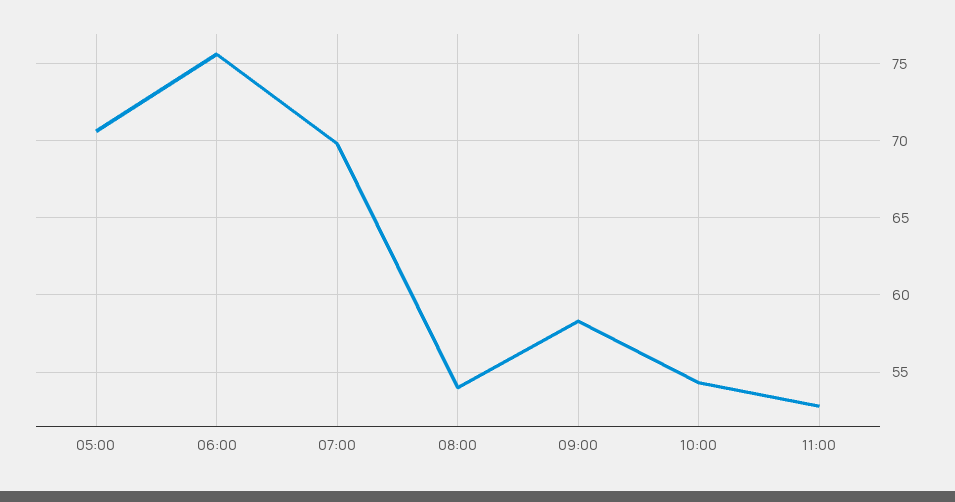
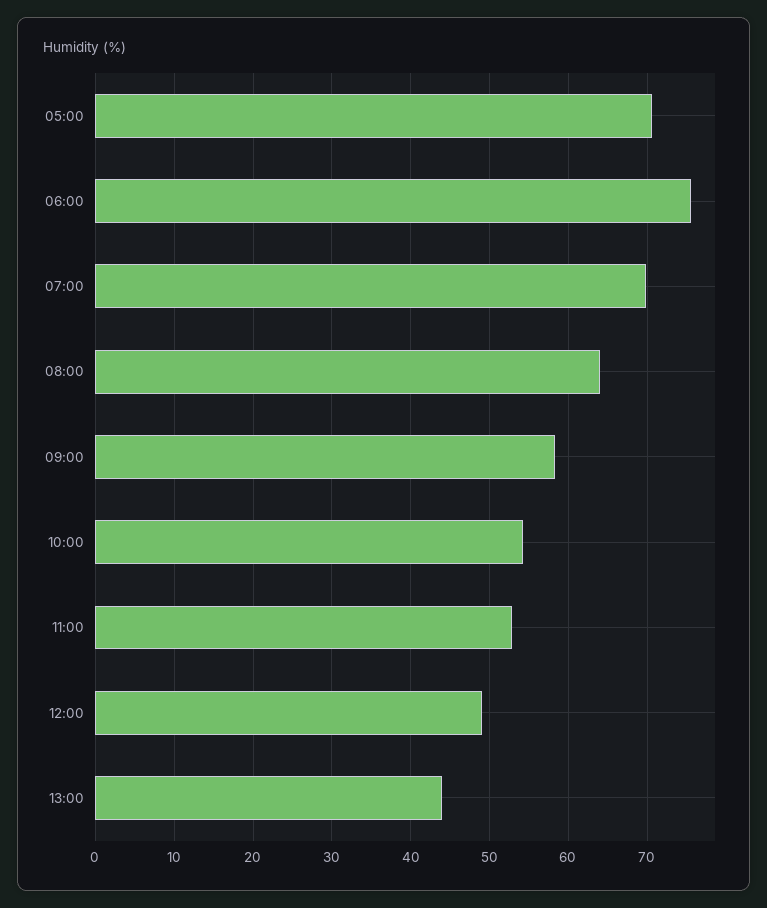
08:00: 54 -> 64
12:00: none -> 49
13:00: none -> 44

